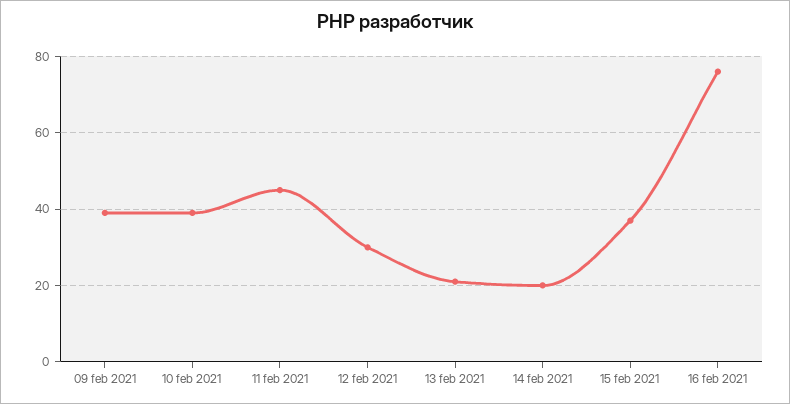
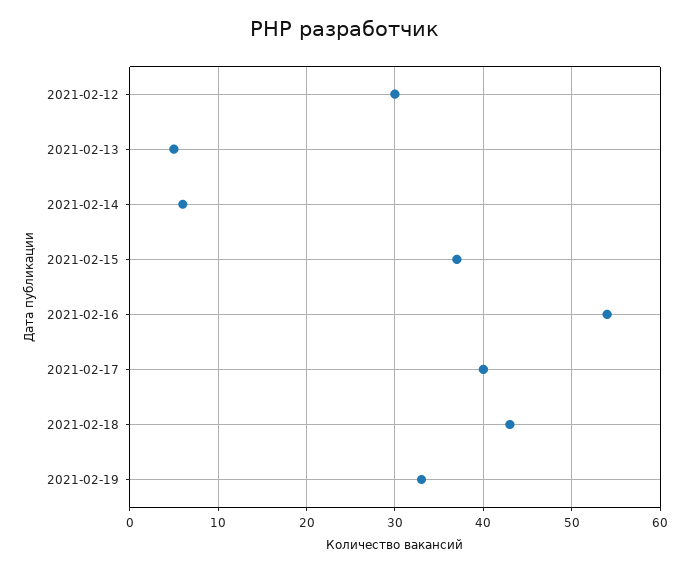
09 feb 2021: 40 -> none
10 feb 2021: 40 -> none
11 feb 2021: 45 -> none
13 feb 2021: 20 -> 5
14 feb 2021: 20 -> 6
16 feb 2021: 75 -> 54
2021-02-17: none -> 40
2021-02-18: none -> 43
2021-02-19: none -> 33

